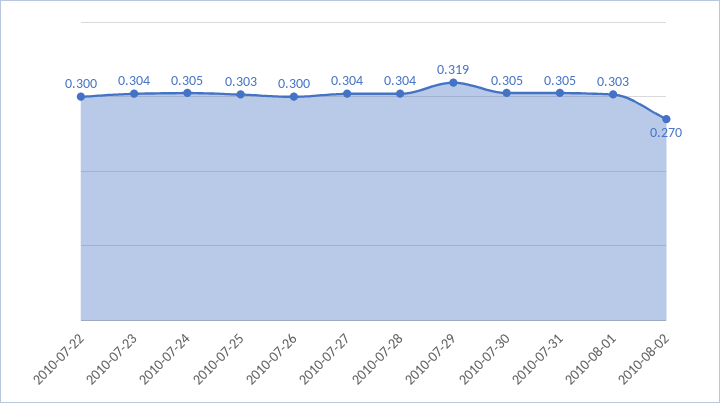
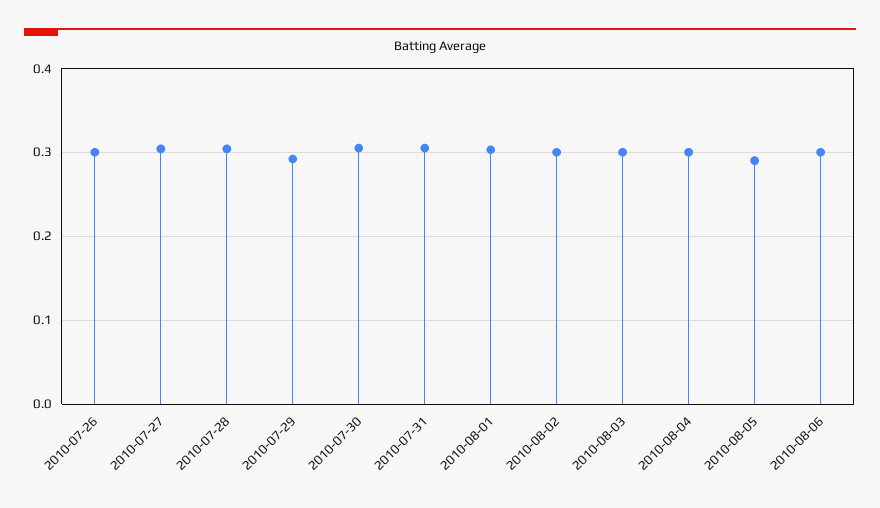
2010-07-22: 0.3 -> none
2010-07-23: 0.304 -> none
2010-07-24: 0.305 -> none
2010-07-25: 0.303 -> none
2010-07-29: 0.319 -> 0.29
2010-08-02: 0.27 -> 0.3
2010-08-03: none -> 0.3
2010-08-04: none -> 0.3
2010-08-05: none -> 0.29
2010-08-06: none -> 0.3

